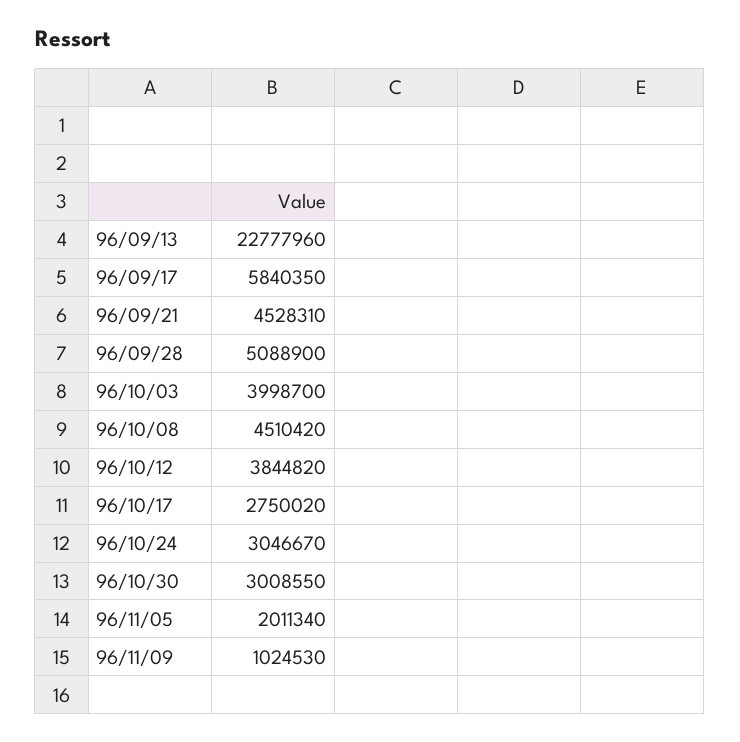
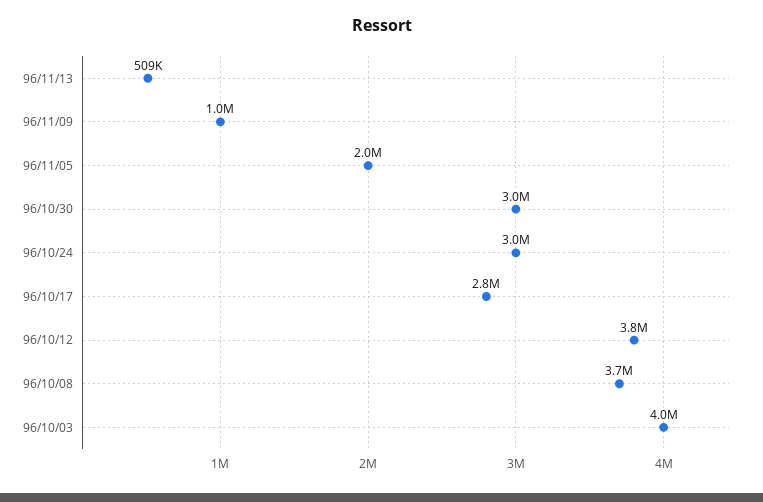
96/09/13: 22777960 -> none
96/09/17: 5840350 -> none
96/09/21: 4528310 -> none
96/09/28: 5088900 -> none
96/10/08: 4510420 -> 3700000
96/11/13: none -> 509000

